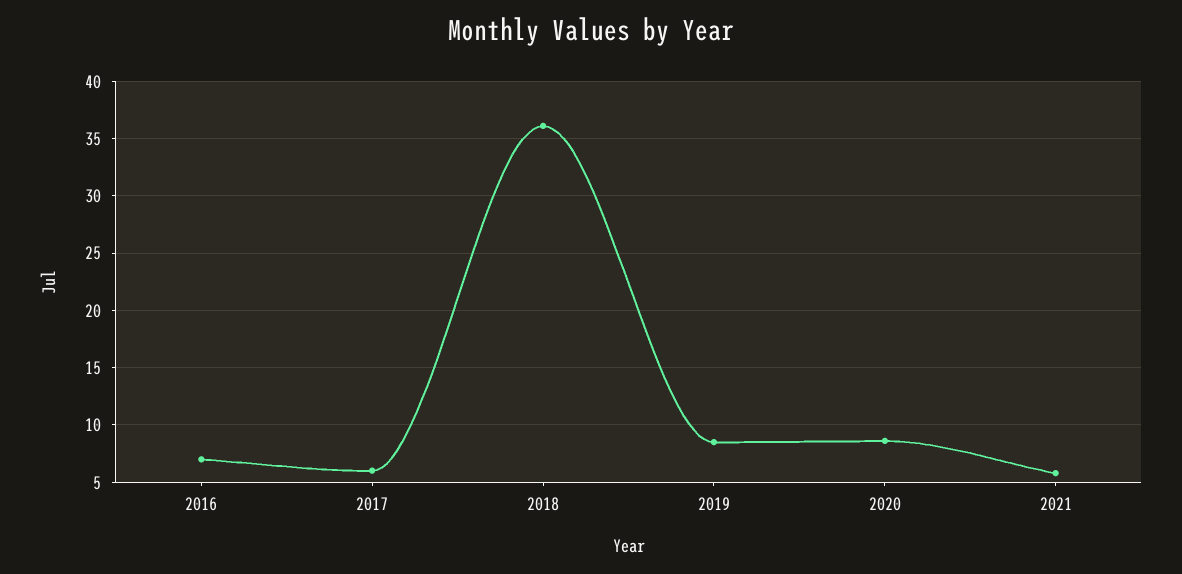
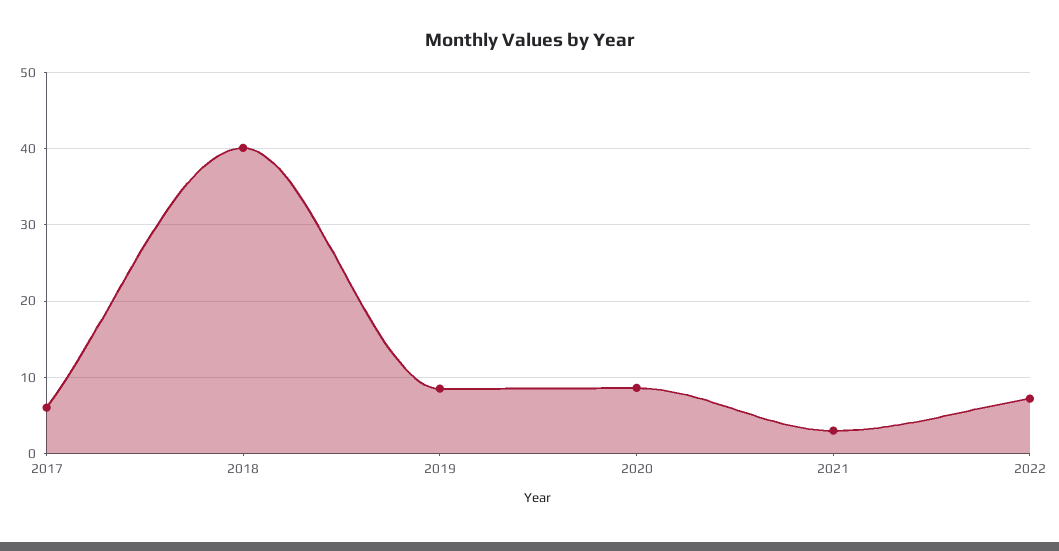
2016: 7 -> none
2018: 36 -> 40
2021: 6 -> 3
2022: none -> 7

